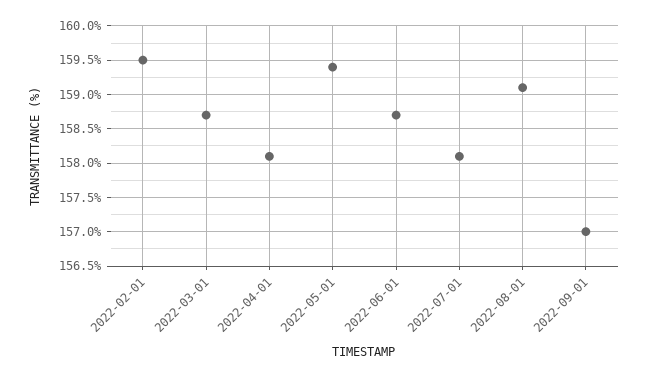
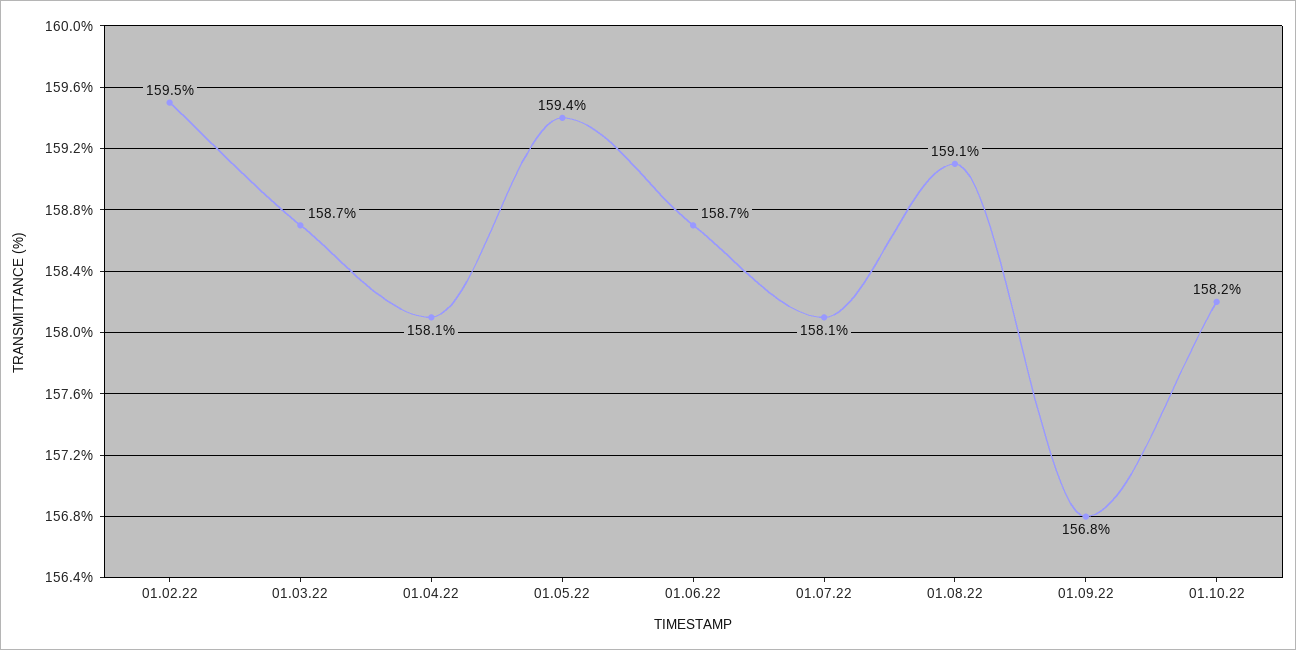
2022-09-01: 157 -> 156.8
01.10.22: none -> 158.2

